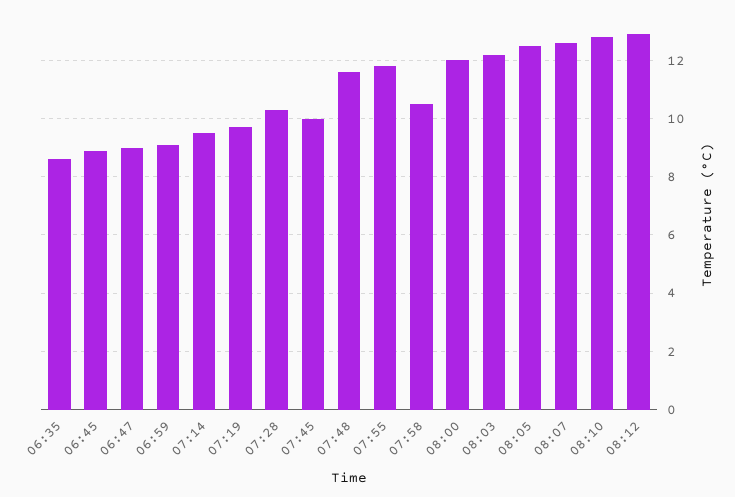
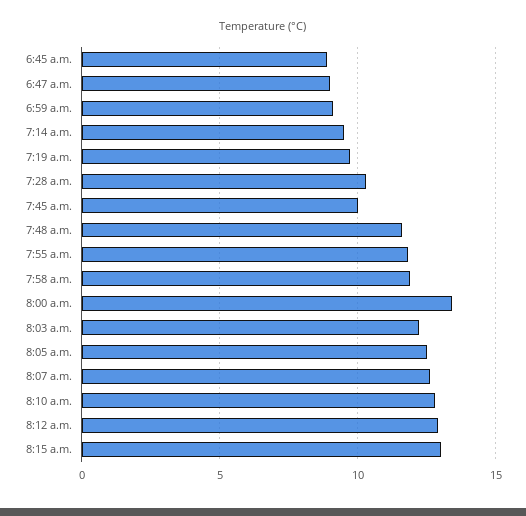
06:35: 8.5 -> none
07:58: 10.5 -> 12
08:00: 12 -> 13.5
8:15 a.m.: none -> 13

